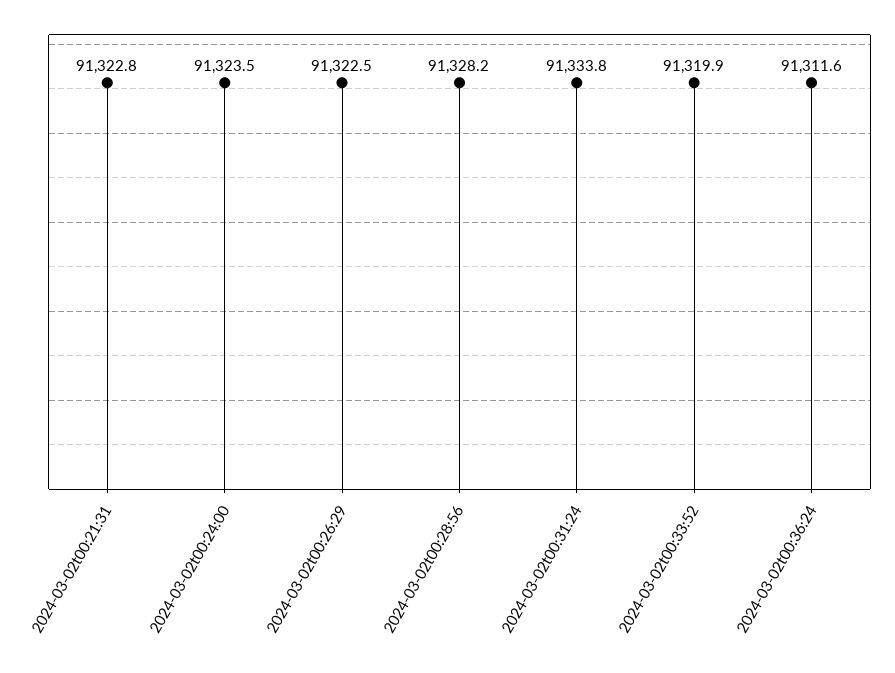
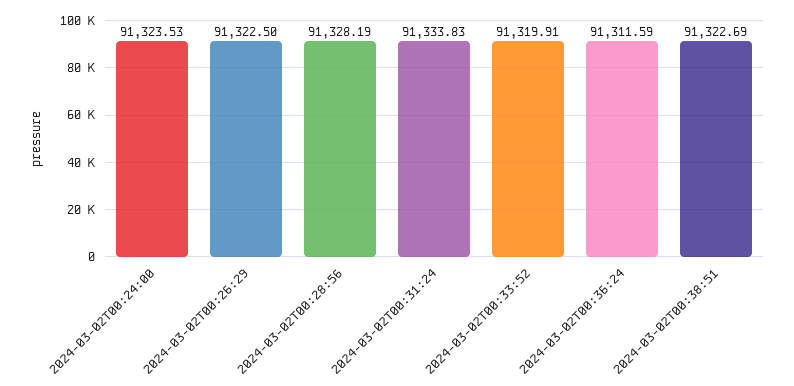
2024-03-02t00:21:31: 91322.8 -> none
2024-03-02T00:38:51: none -> 91322.69

